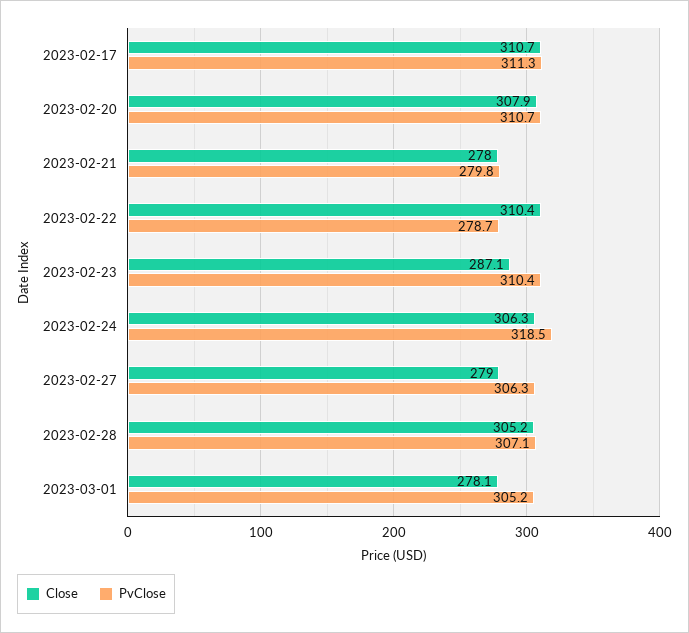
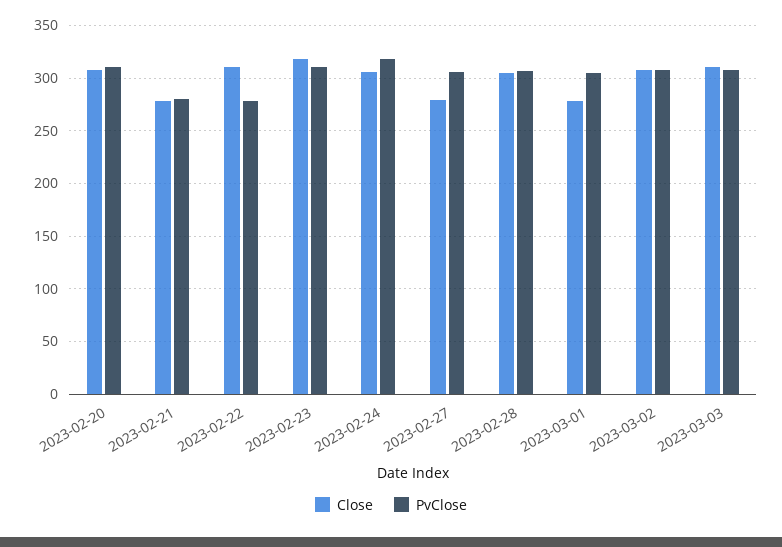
Close, 2023-02-17: 310.7 -> none
PvClose, 2023-02-17: 311.3 -> none
Close, 2023-02-23: 287.1 -> 320
Close, 2023-03-02: none -> 310
PvClose, 2023-03-02: none -> 310
Close, 2023-03-03: none -> 310
PvClose, 2023-03-03: none -> 310

